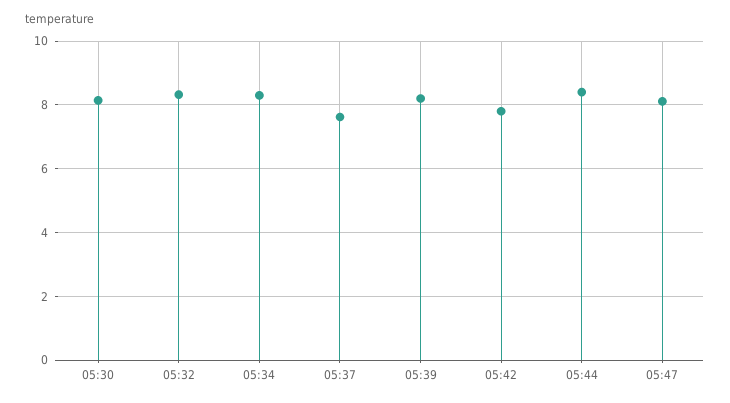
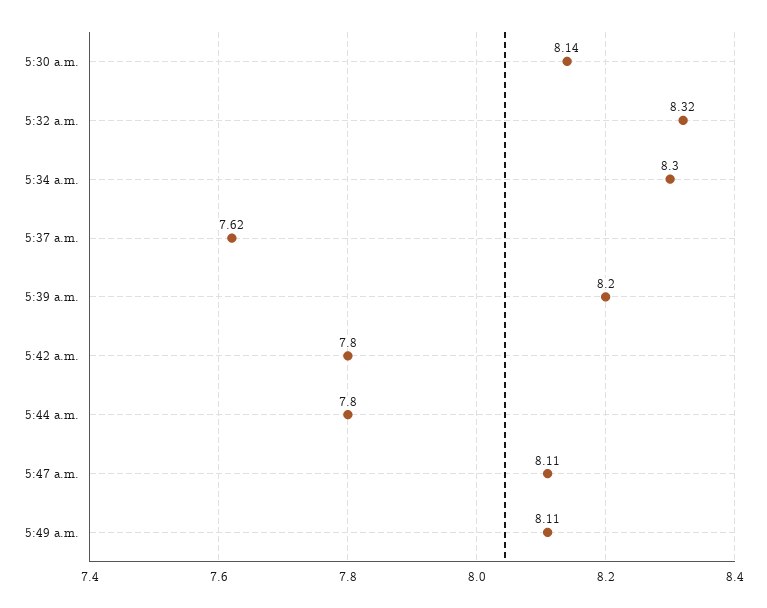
05:44: 8.4 -> 7.8
5:49 a.m.: none -> 8.11

